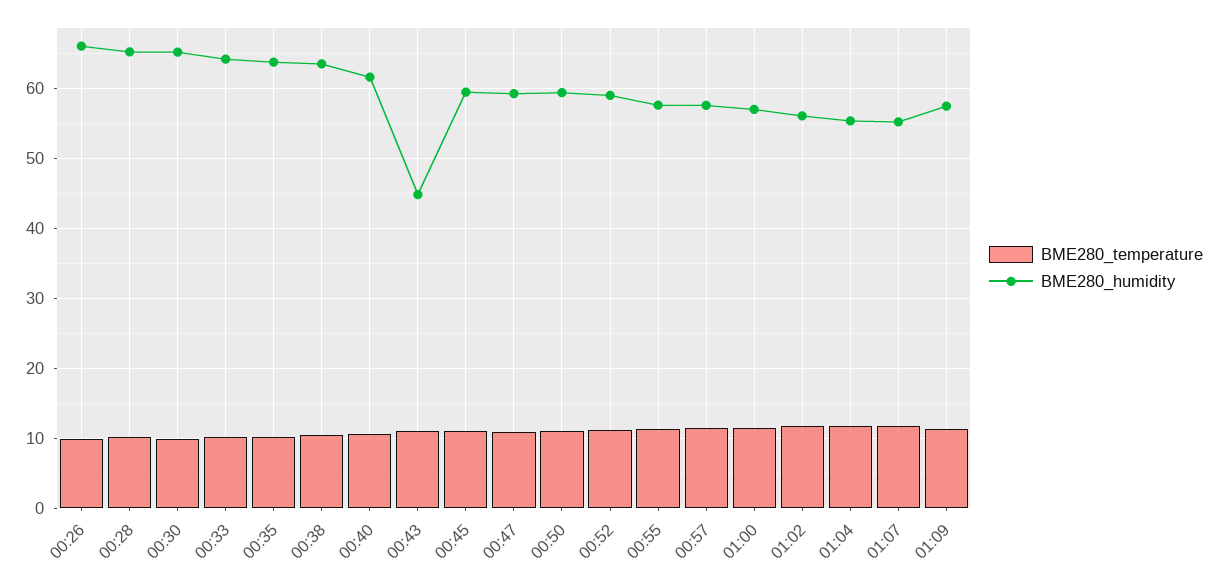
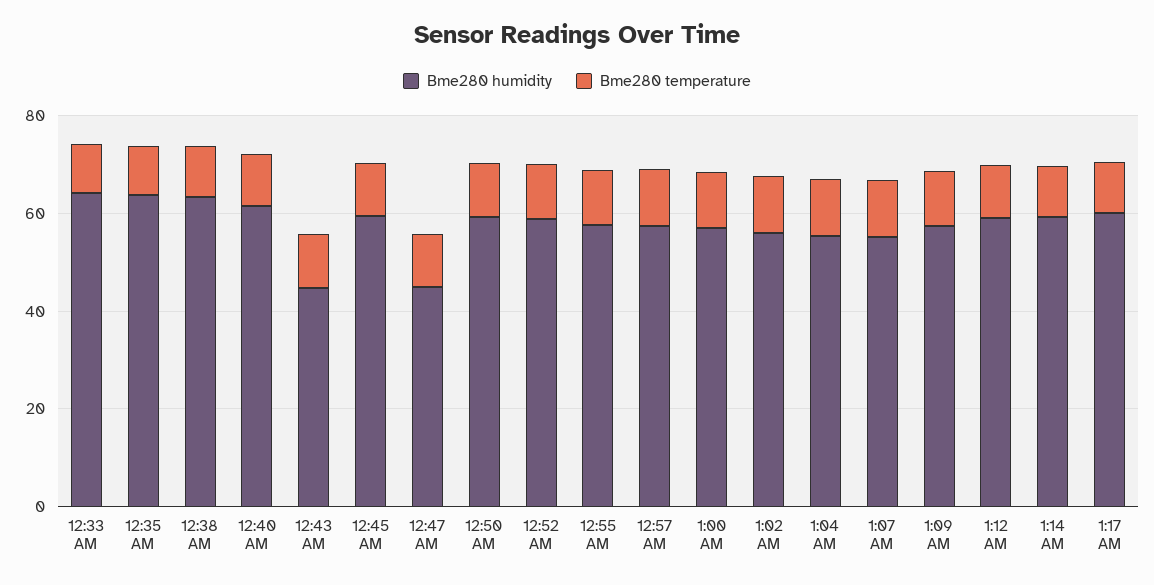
BME280_temperature, 00:26: 10 -> none
BME280_humidity, 00:26: 66 -> none
BME280_temperature, 00:28: 10 -> none
BME280_humidity, 00:28: 65 -> none
BME280_temperature, 00:30: 10 -> none
BME280_humidity, 00:30: 65 -> none
BME280_humidity, 00:47: 59 -> 45
BME280_humidity, 1:12 AM: none -> 60
BME280_temperature, 1:12 AM: none -> 10
BME280_humidity, 1:14 AM: none -> 60
BME280_temperature, 1:14 AM: none -> 10
BME280_humidity, 1:17 AM: none -> 60
BME280_temperature, 1:17 AM: none -> 10

